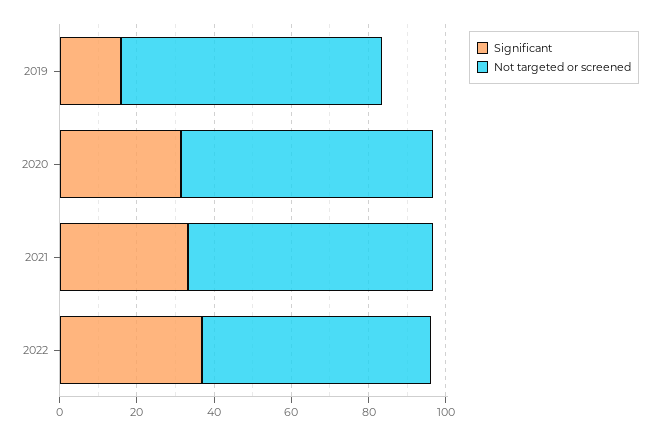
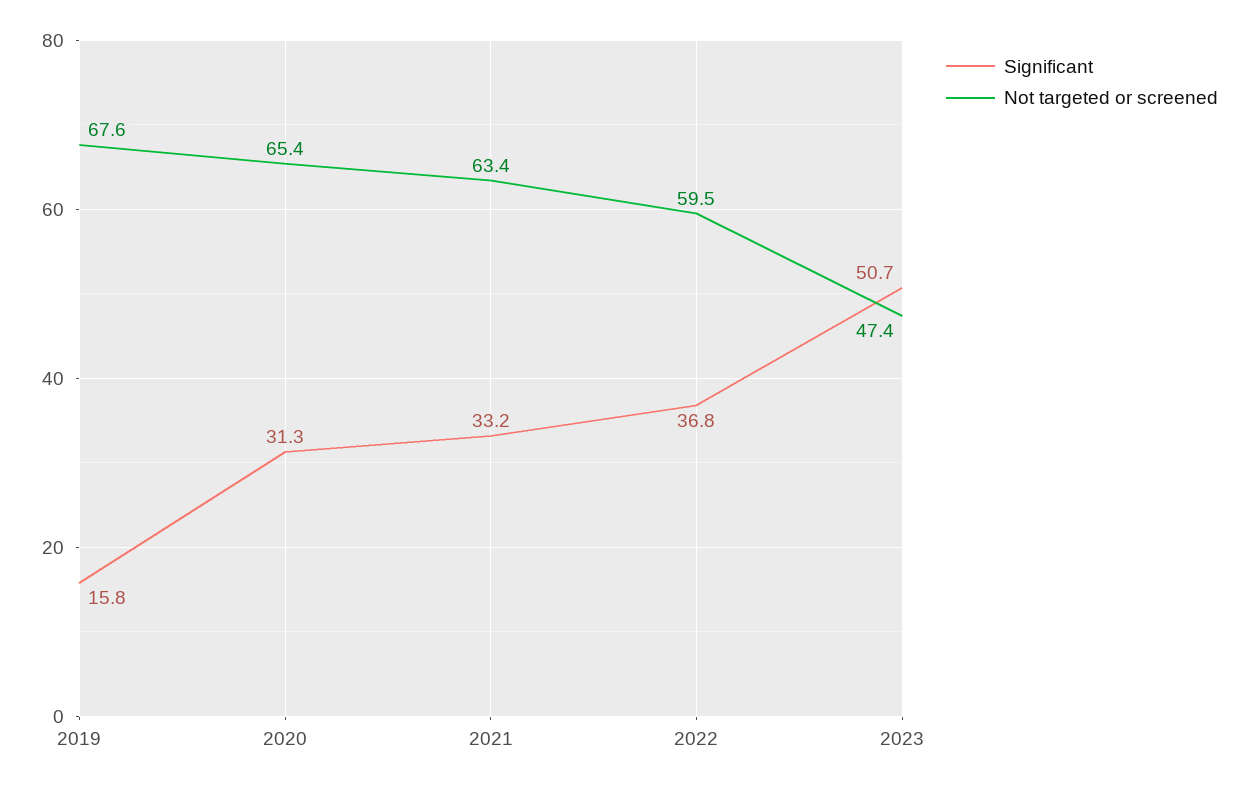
Significant, 2023: none -> 50.7
Not targeted or screened, 2023: none -> 47.4

